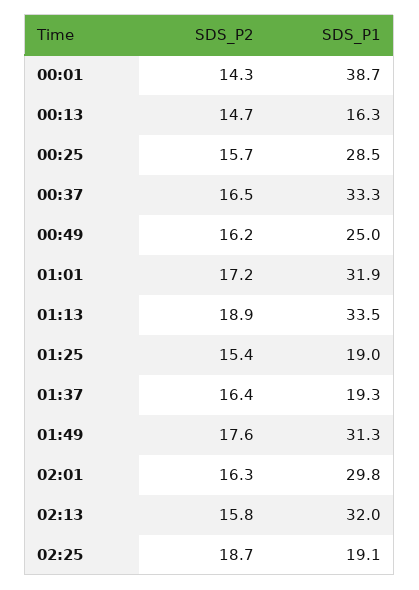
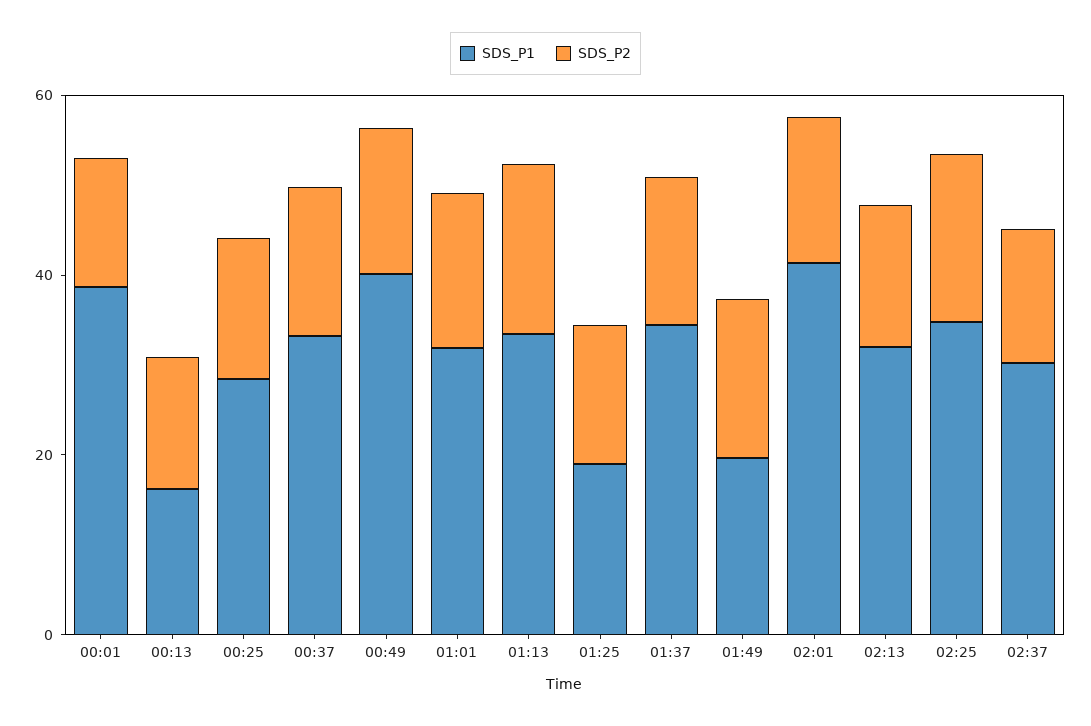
SDS_P1, 00:49: 25 -> 40
SDS_P1, 01:37: 19.3 -> 35
SDS_P1, 01:49: 31.3 -> 20
SDS_P1, 02:01: 29.8 -> 40
SDS_P1, 02:25: 19.1 -> 35
SDS_P1, 02:37: none -> 30
SDS_P2, 02:37: none -> 15

